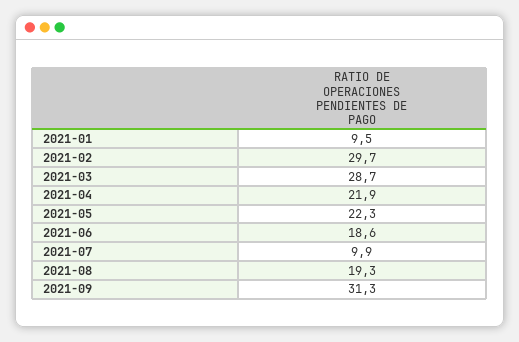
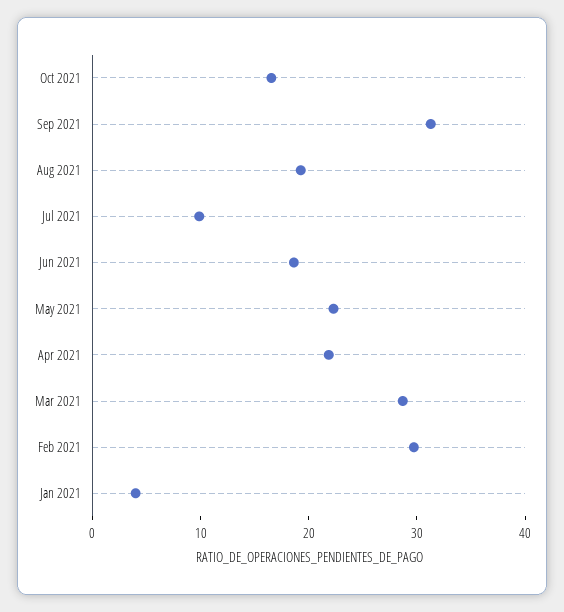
2021-01: 9.5 -> 4
Oct 2021: none -> 16

